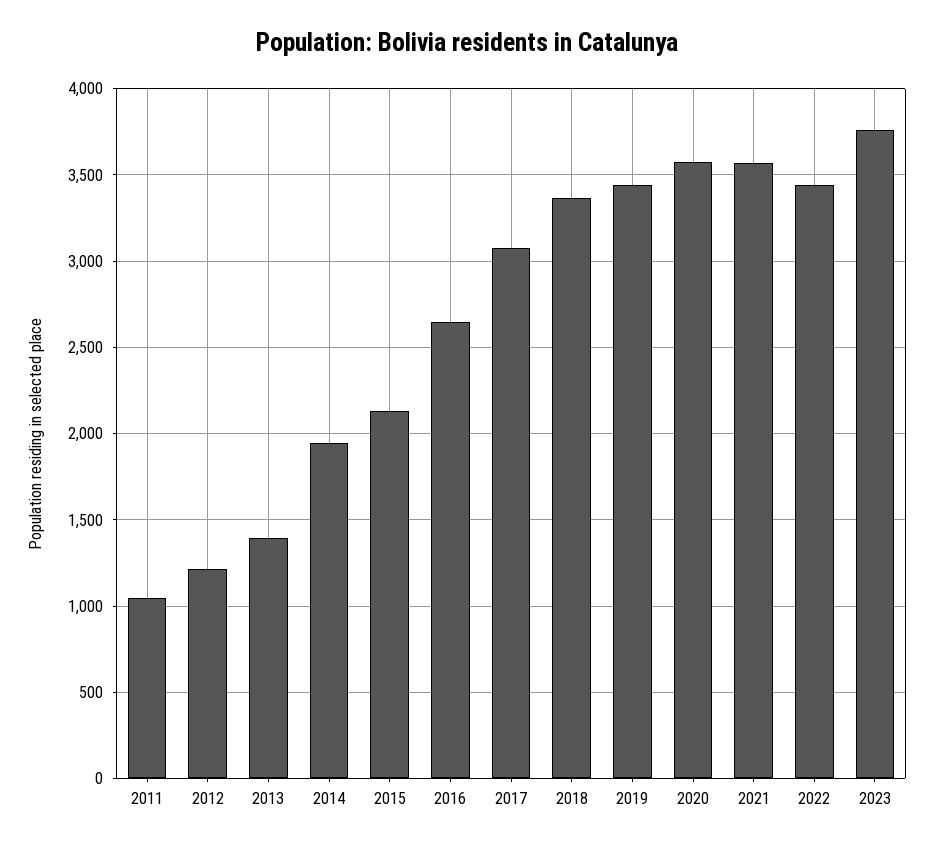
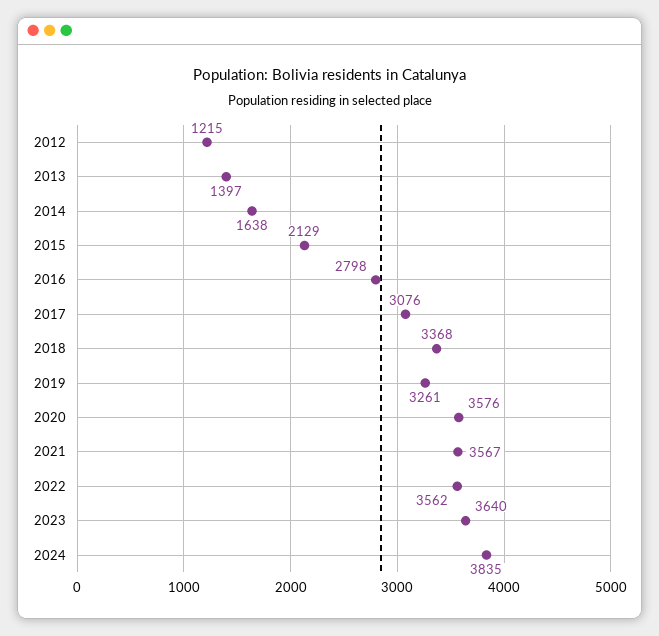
2011: 1050 -> none
2014: 1950 -> 1638
2016: 2650 -> 2798
2019: 3450 -> 3261
2022: 3450 -> 3562
2023: 3750 -> 3640
2024: none -> 3835

